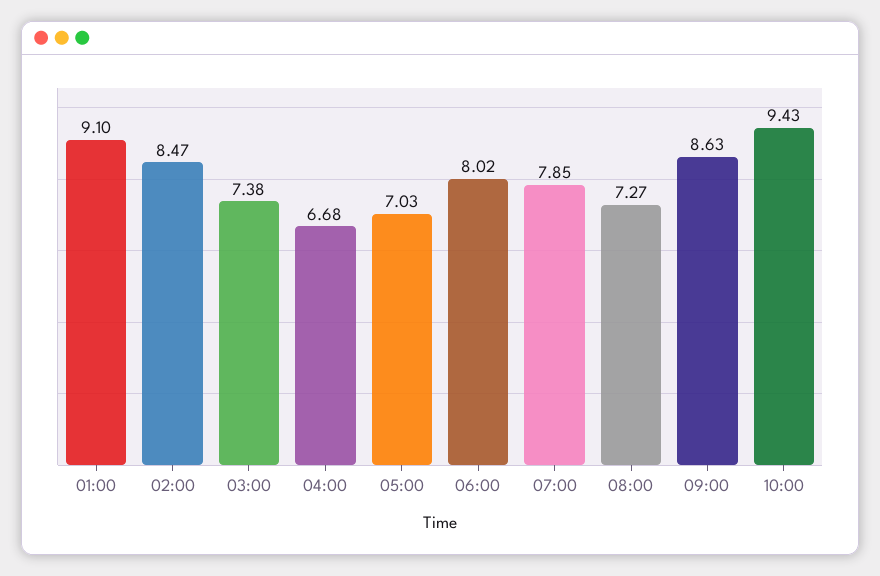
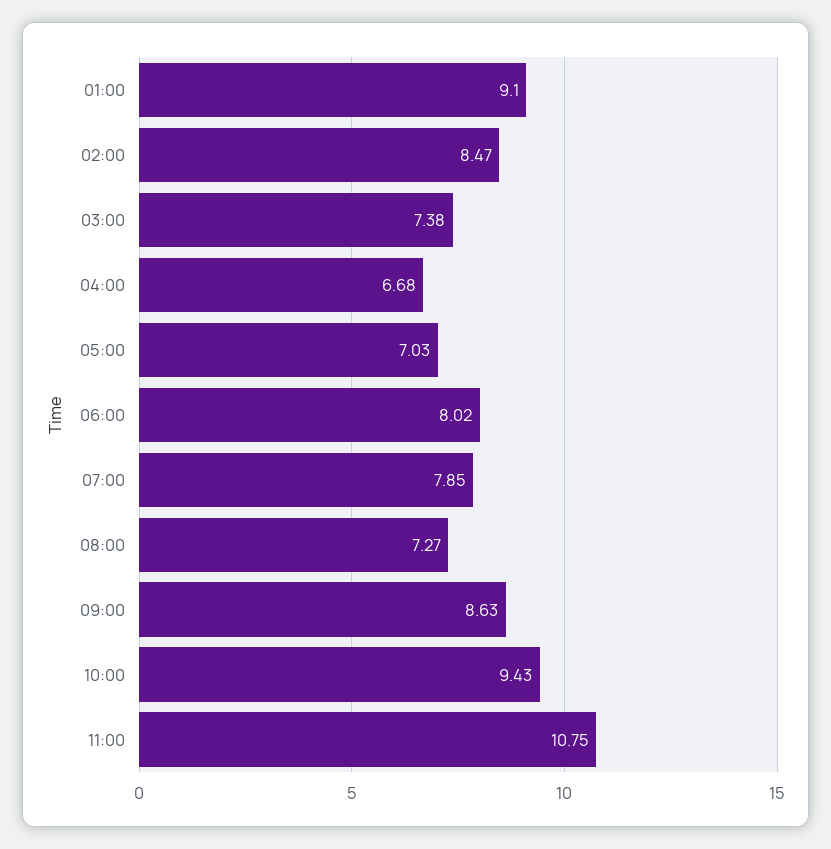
11:00: none -> 10.75

